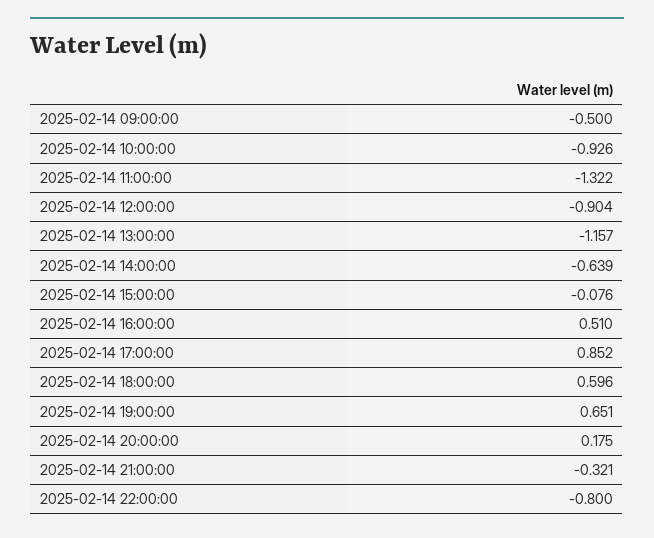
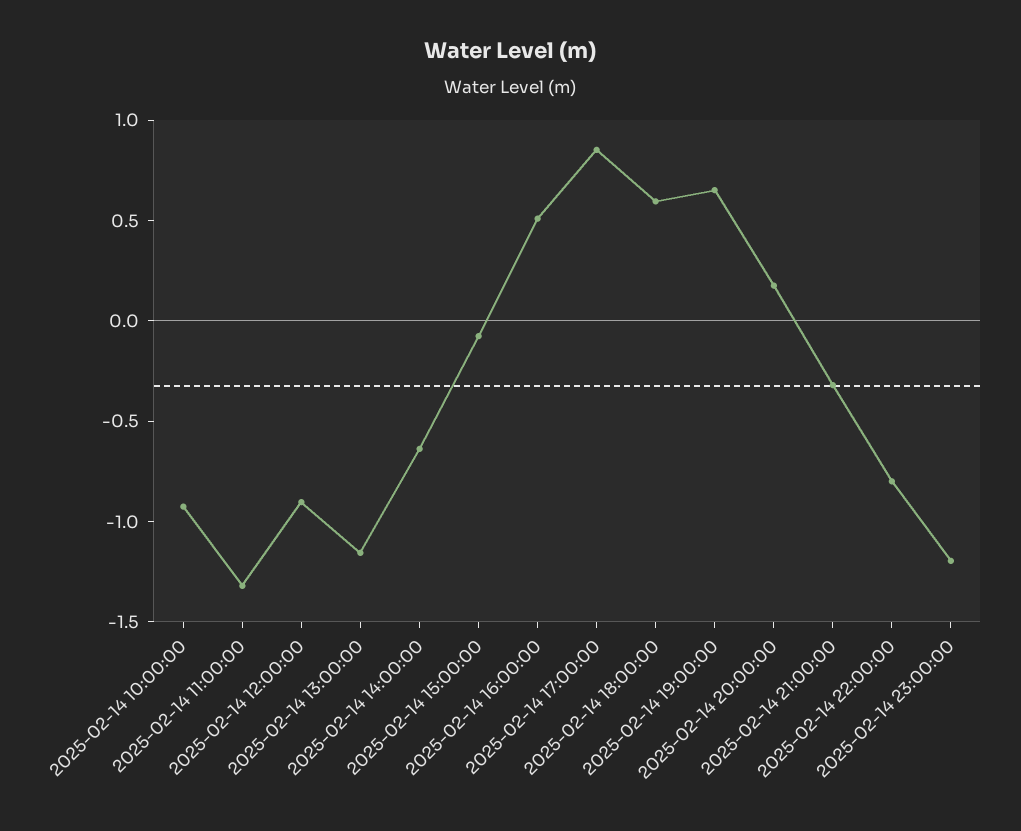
2025-02-14 09:00:00: -0.5 -> none
2025-02-14 23:00:00: none -> -1.2

